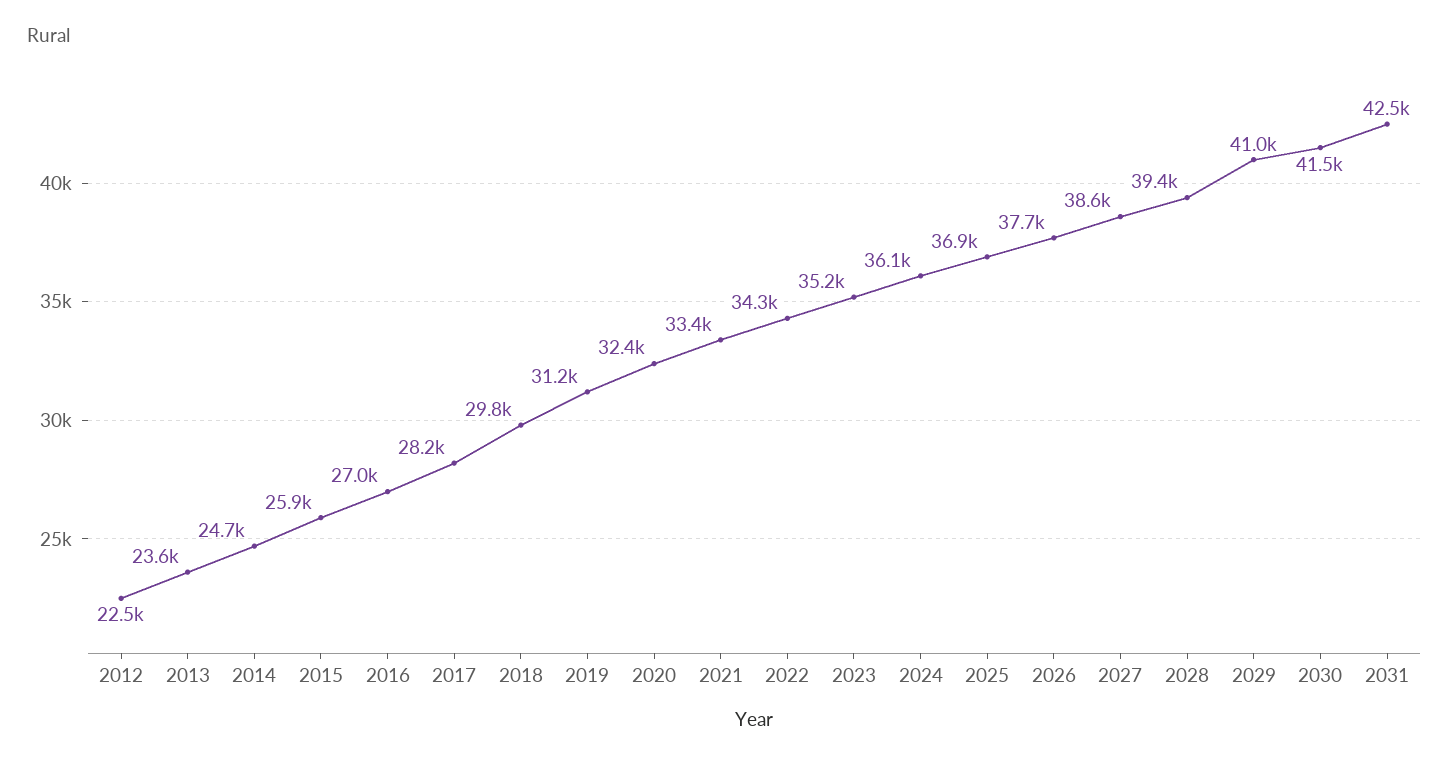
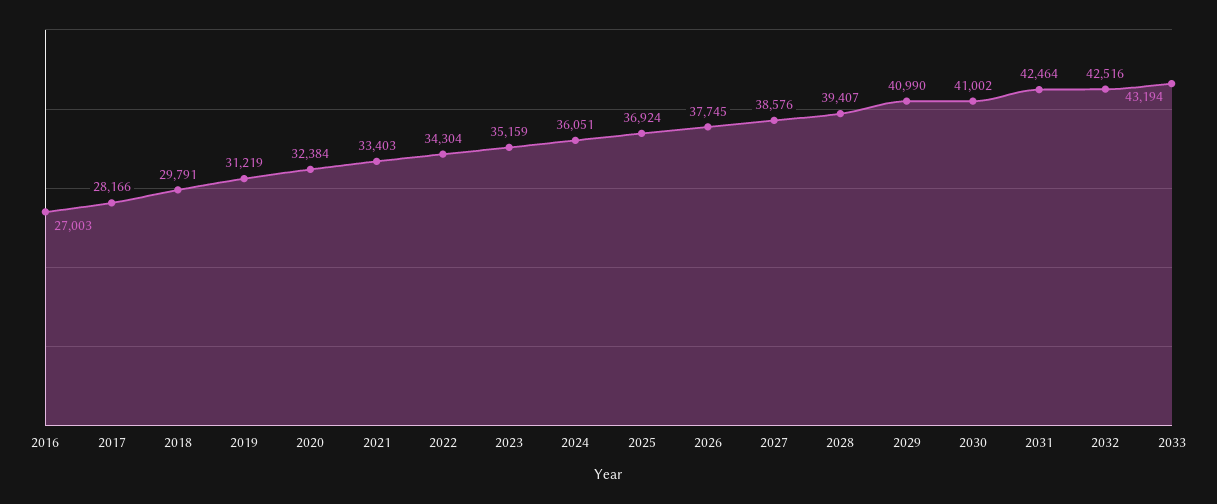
2012: 22500 -> none
2013: 23600 -> none
2014: 24700 -> none
2015: 25900 -> none
2030: 41500 -> 41002
2032: none -> 42516
2033: none -> 43194

